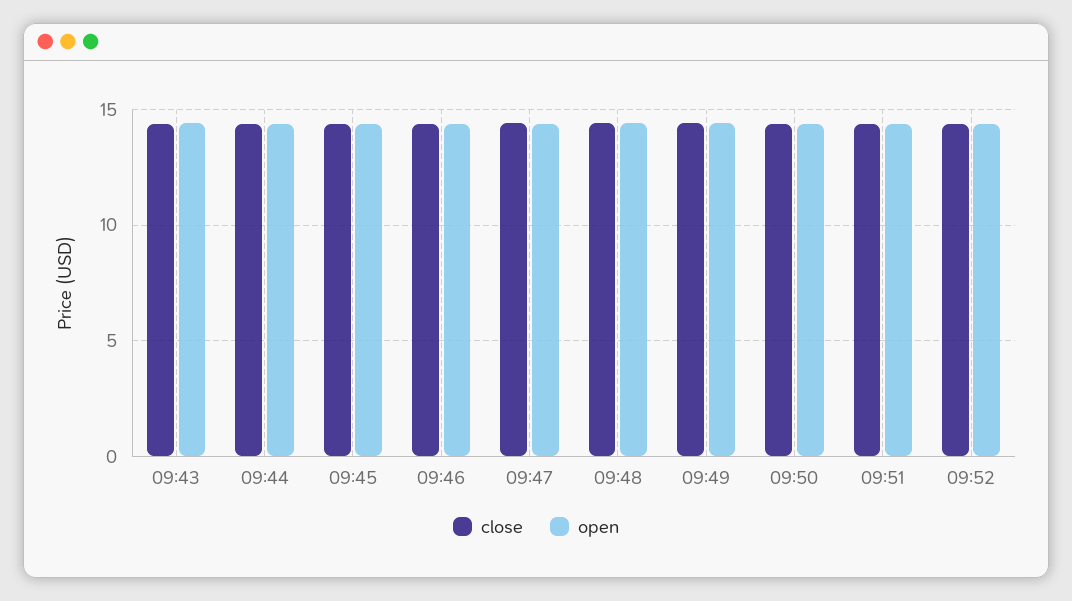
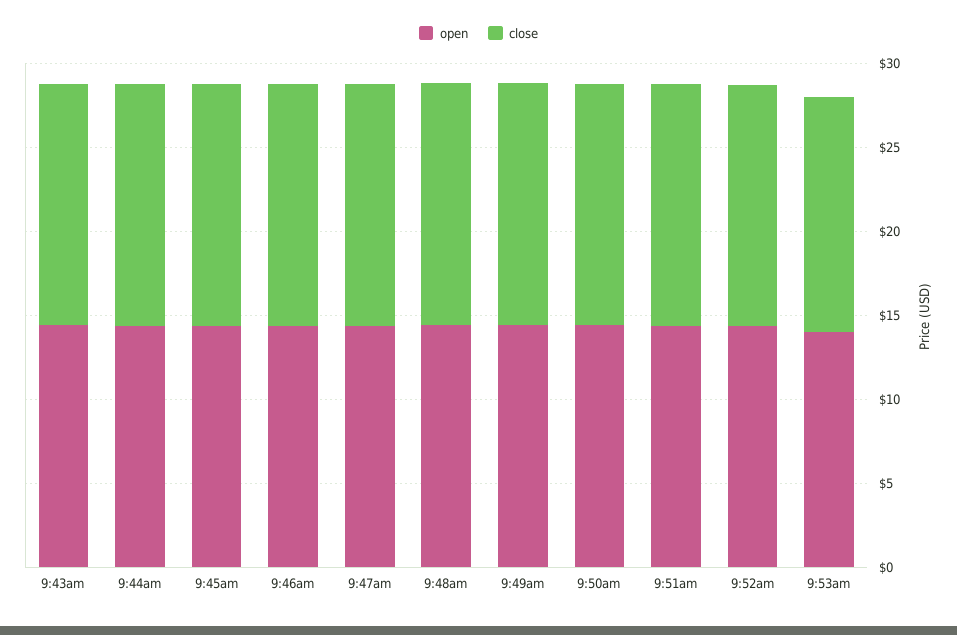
open, 9:53am: none -> 14
close, 9:53am: none -> 14

